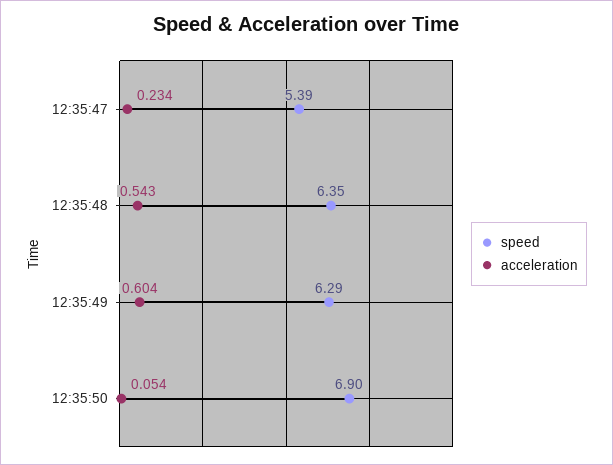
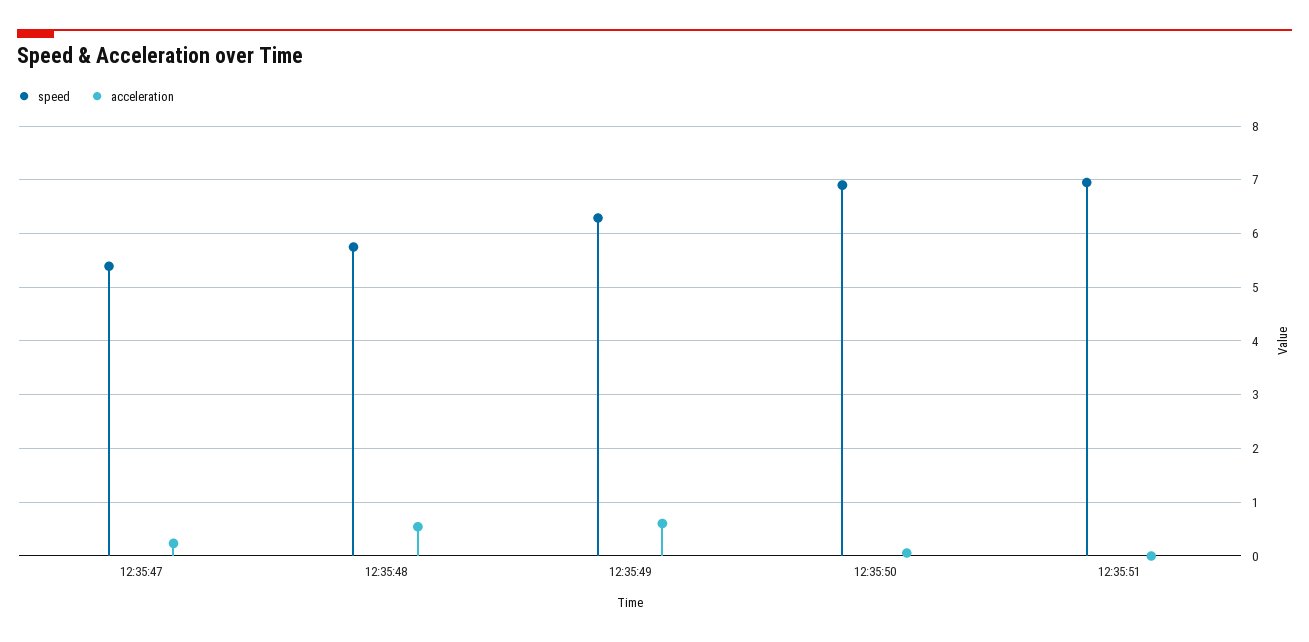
speed, 12:35:48: 6.35 -> 5.8
speed, 12:35:51: none -> 7
acceleration, 12:35:51: none -> 0

